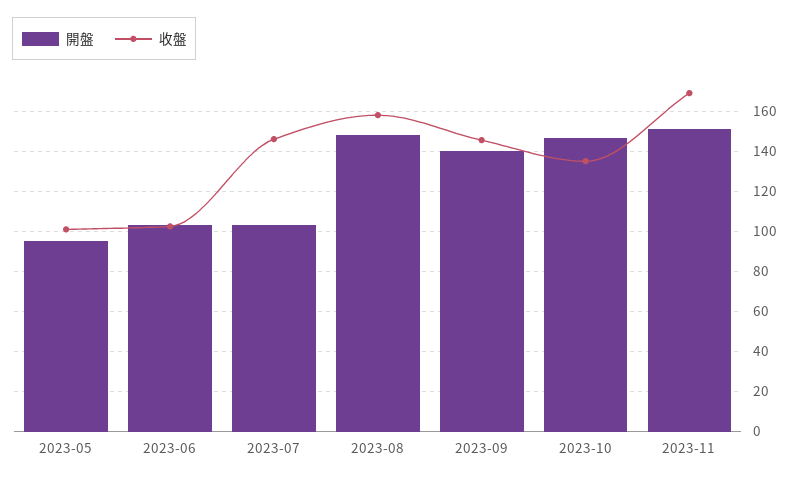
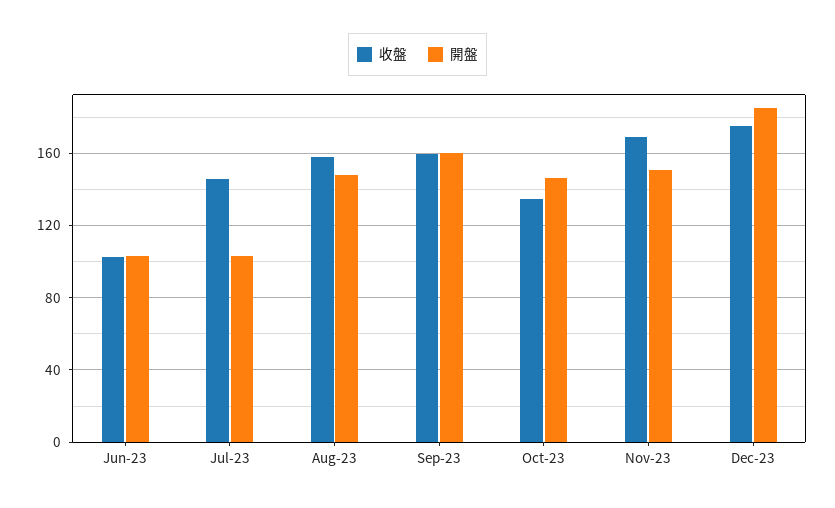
開盤, 2023-05: 95 -> none
收盤, 2023-05: 100 -> none
開盤, 2023-09: 140 -> 160
收盤, 2023-09: 145 -> 160
收盤, Dec-23: none -> 175
開盤, Dec-23: none -> 185

